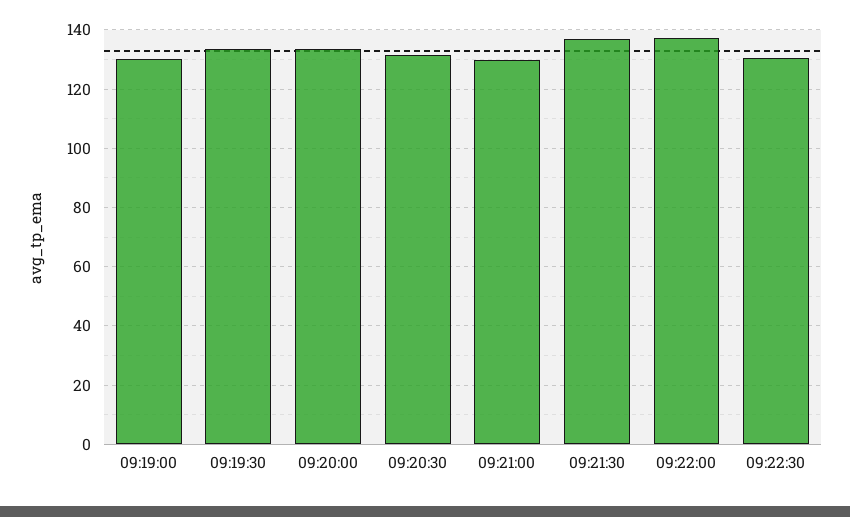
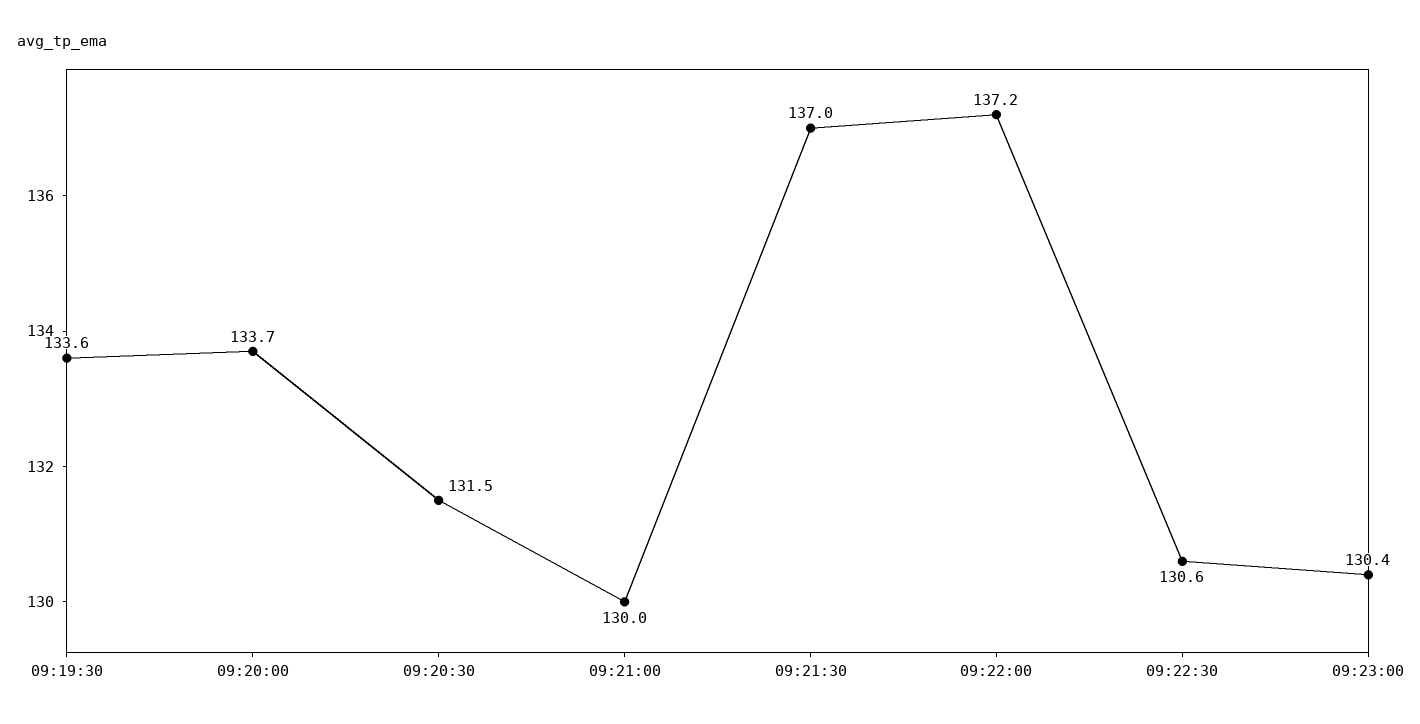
09:19:00: 130 -> none
09:23:00: none -> 130.4

